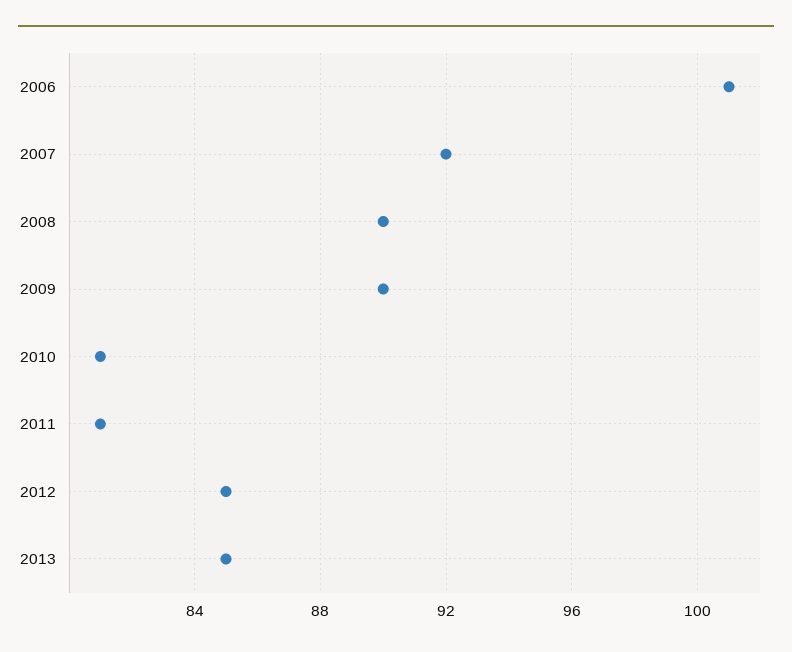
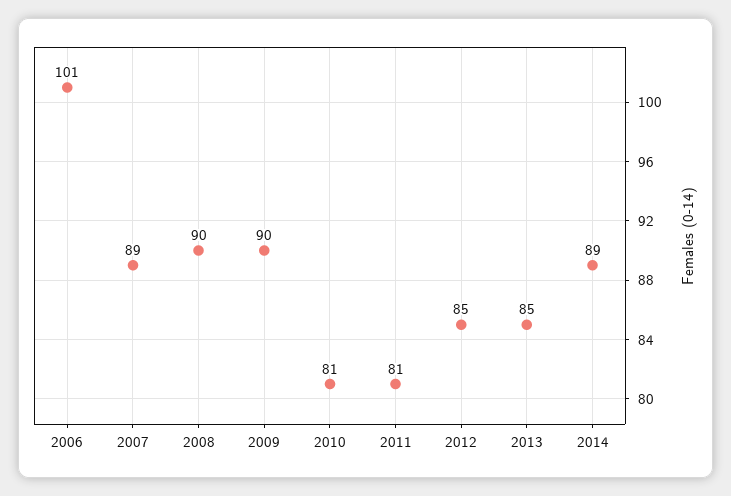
2007: 92 -> 89
2014: none -> 89

